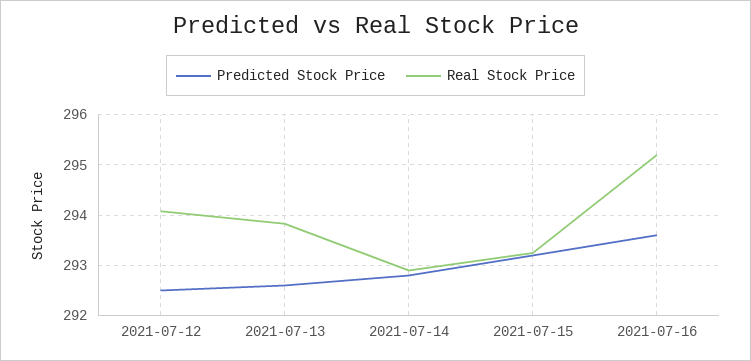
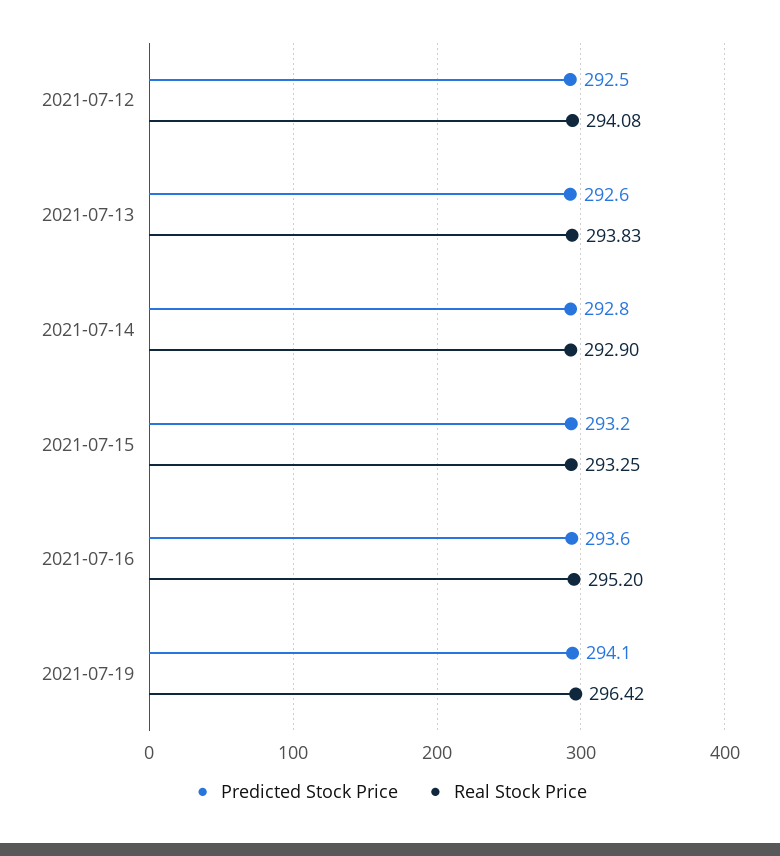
Predicted Stock Price, 2021-07-19: none -> 294.1
Real Stock Price, 2021-07-19: none -> 296.42

